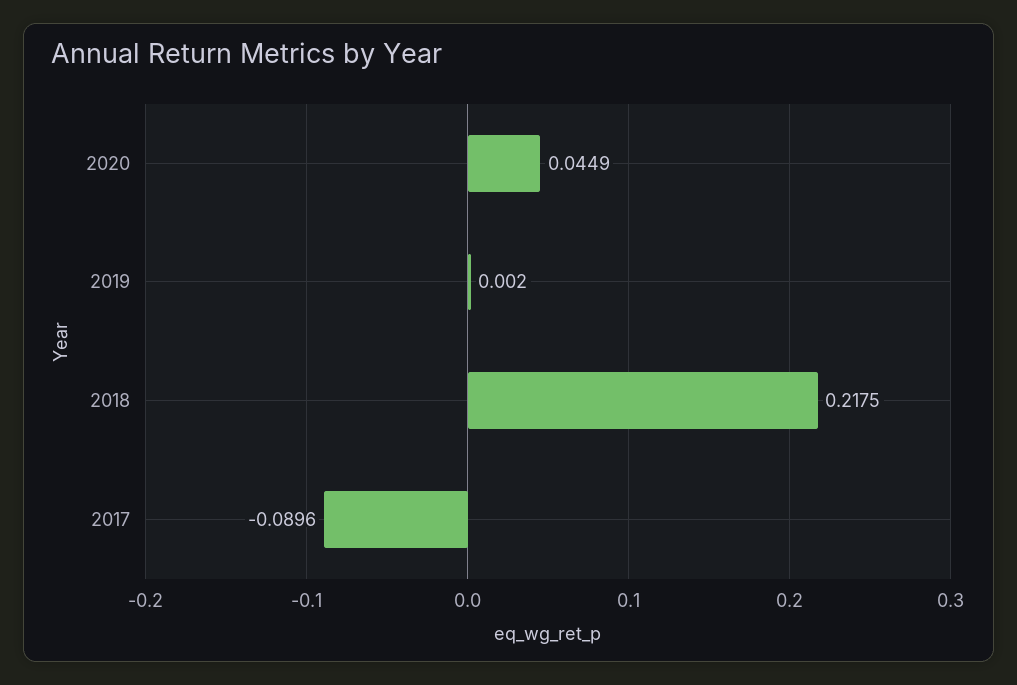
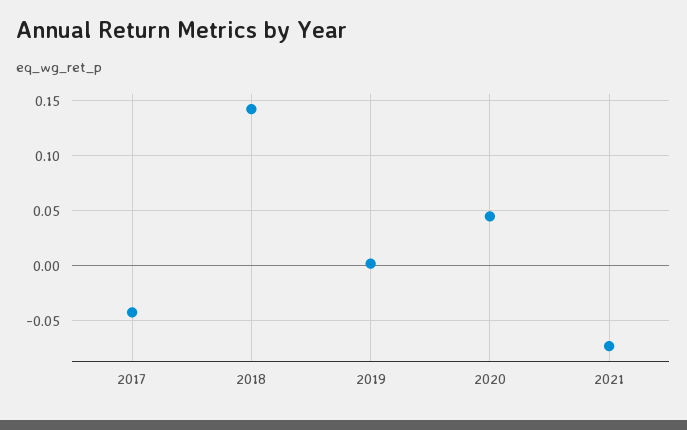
2018: 0.2175 -> 0.14
2017: -0.0896 -> -0.04
2021: none -> -0.07

